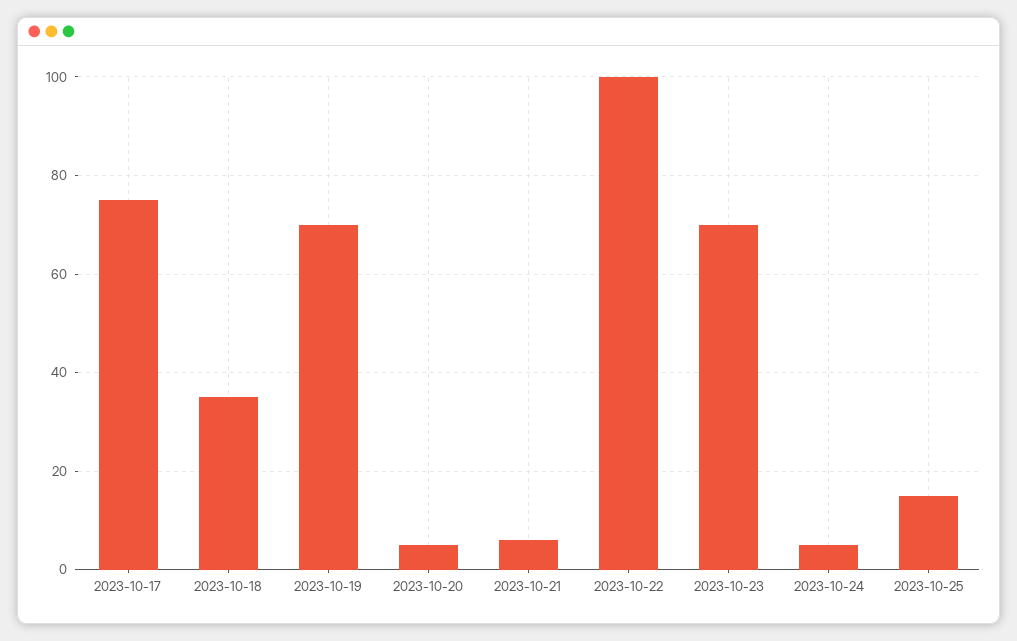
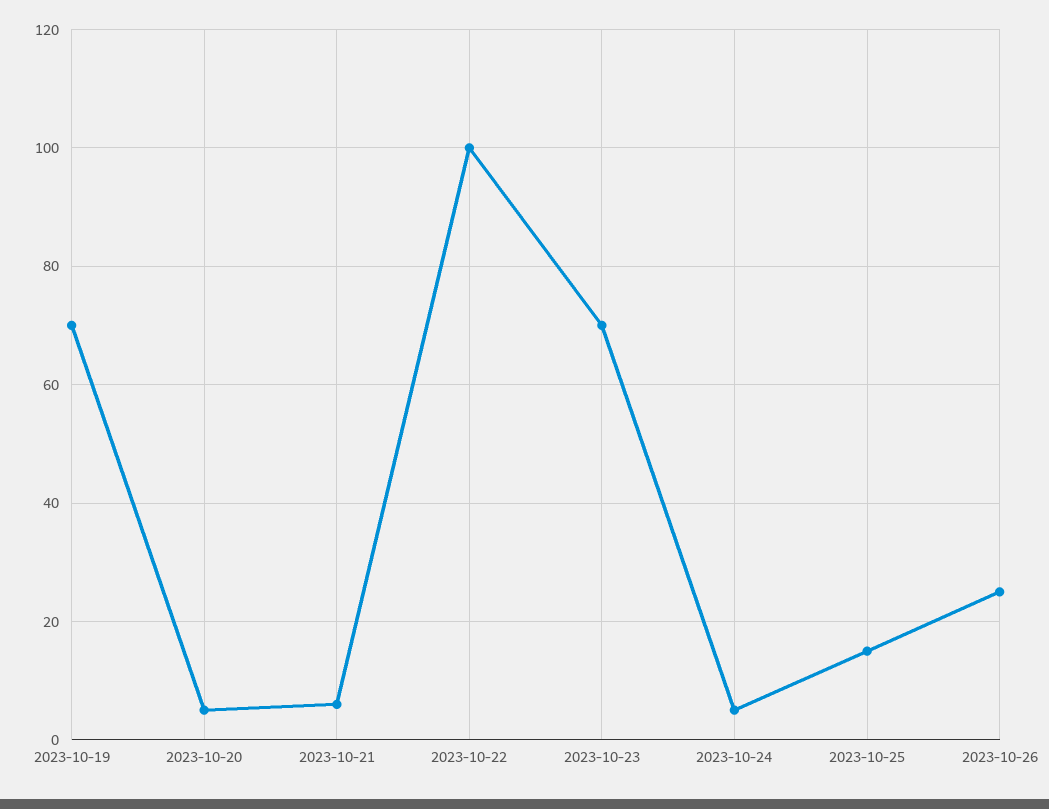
2023-10-17: 75 -> none
2023-10-18: 35 -> none
2023-10-26: none -> 25

